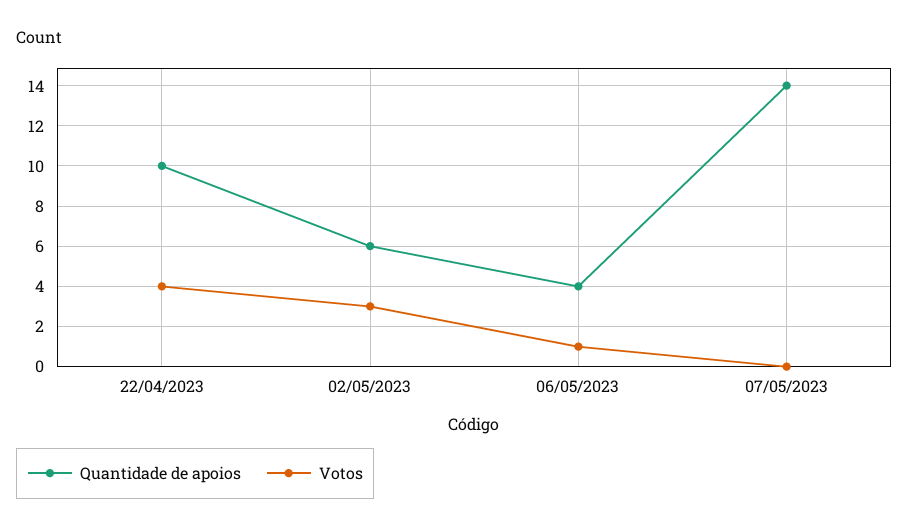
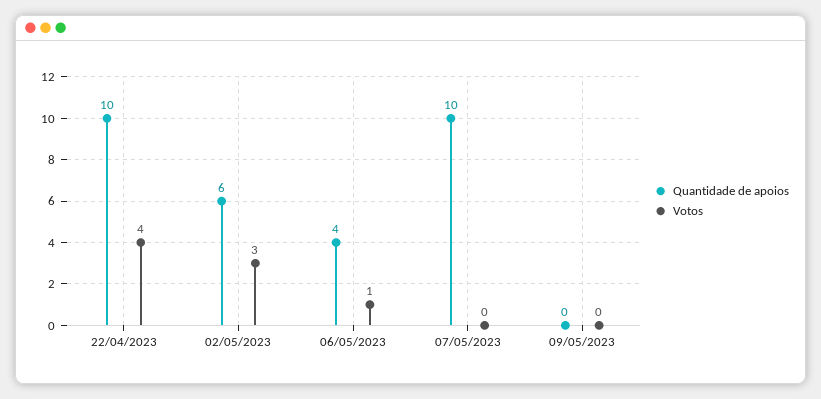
Quantidade de apoios, 07/05/2023: 14 -> 10
Quantidade de apoios, 09/05/2023: none -> 0
Votos, 09/05/2023: none -> 0

